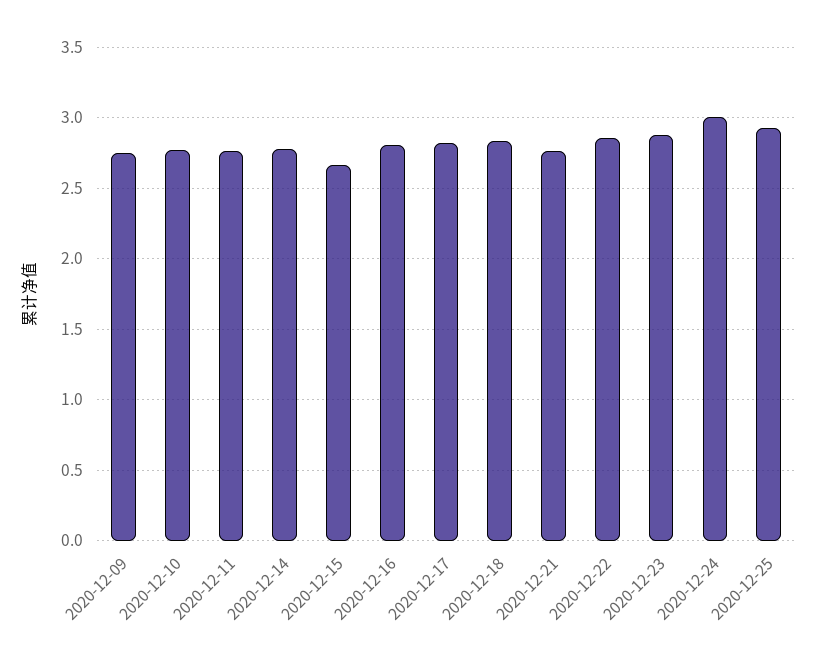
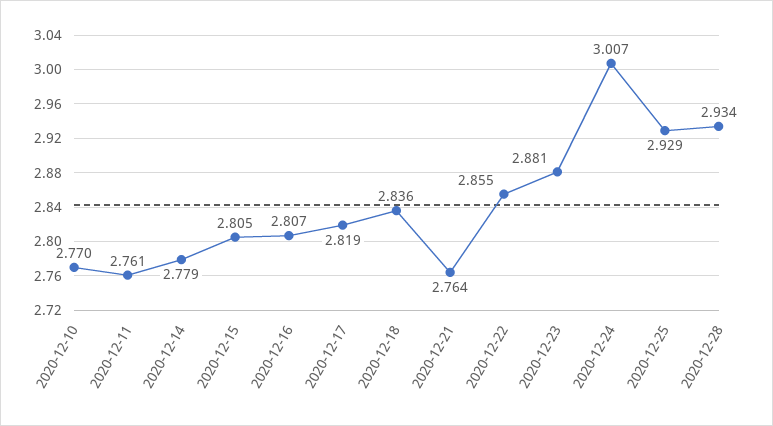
2020-12-09: 2.75 -> none
2020-12-15: 2.65 -> 2.805
2020-12-28: none -> 2.934

